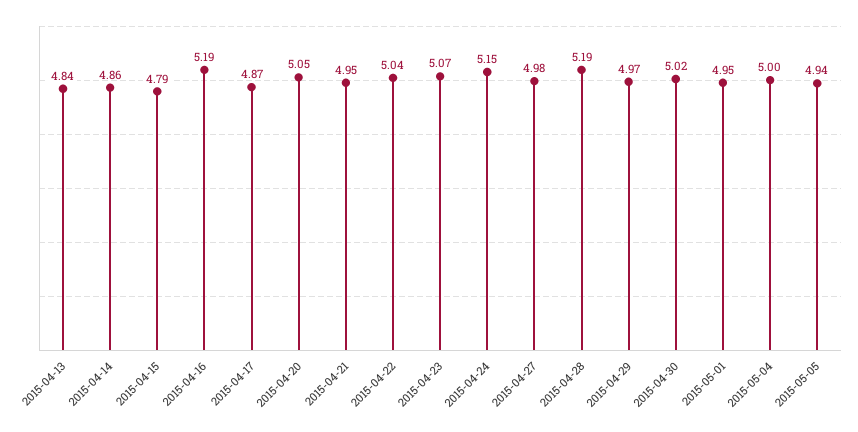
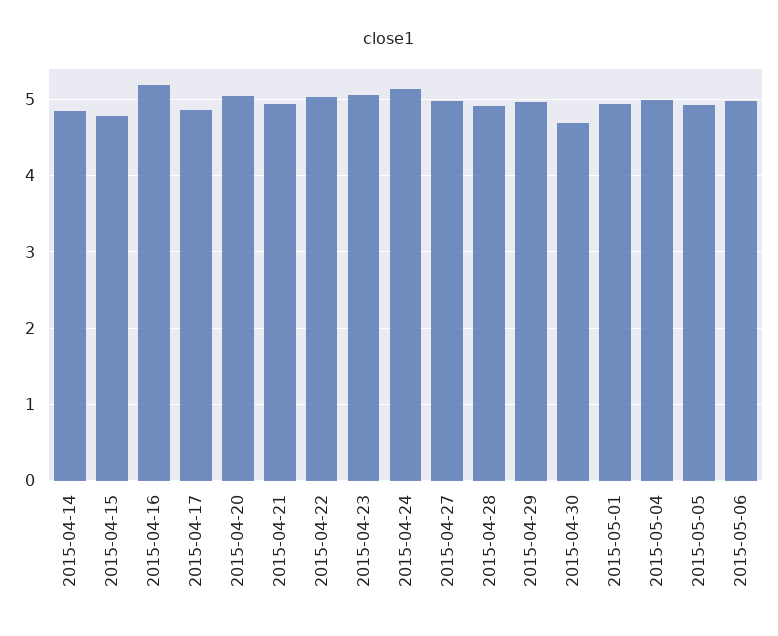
2015-04-13: 4.84 -> none
2015-04-28: 5.19 -> 4.9
2015-04-30: 5.02 -> 4.7
2015-05-06: none -> 5

